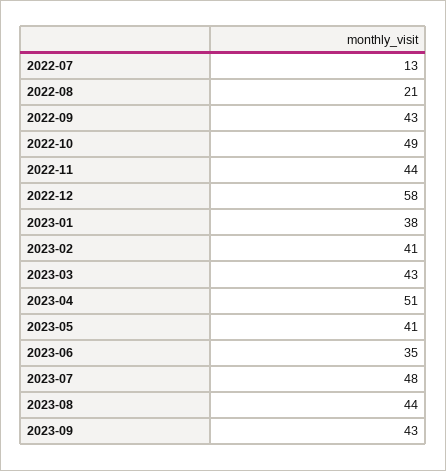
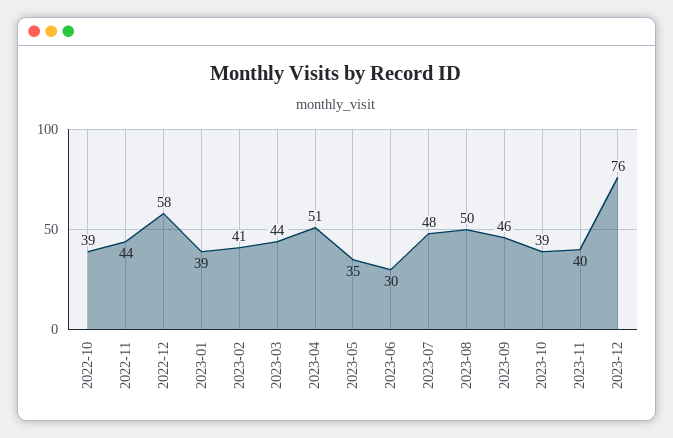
2022-07: 13 -> none
2022-08: 21 -> none
2022-09: 43 -> none
2022-10: 49 -> 39
2023-01: 38 -> 39
2023-03: 43 -> 44
2023-05: 41 -> 35
2023-06: 35 -> 30
2023-08: 44 -> 50
2023-09: 43 -> 46
2023-10: none -> 39
2023-11: none -> 40
2023-12: none -> 76

